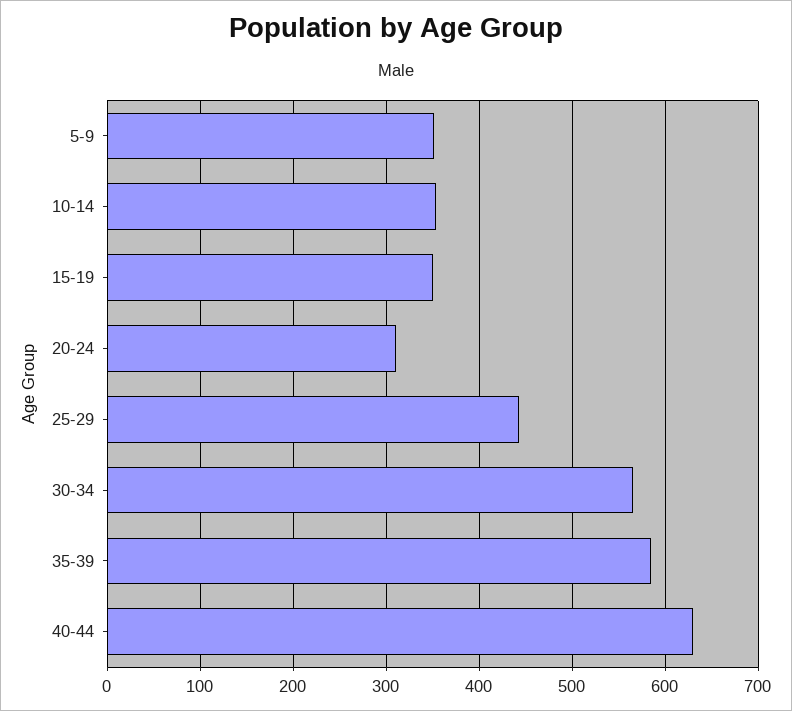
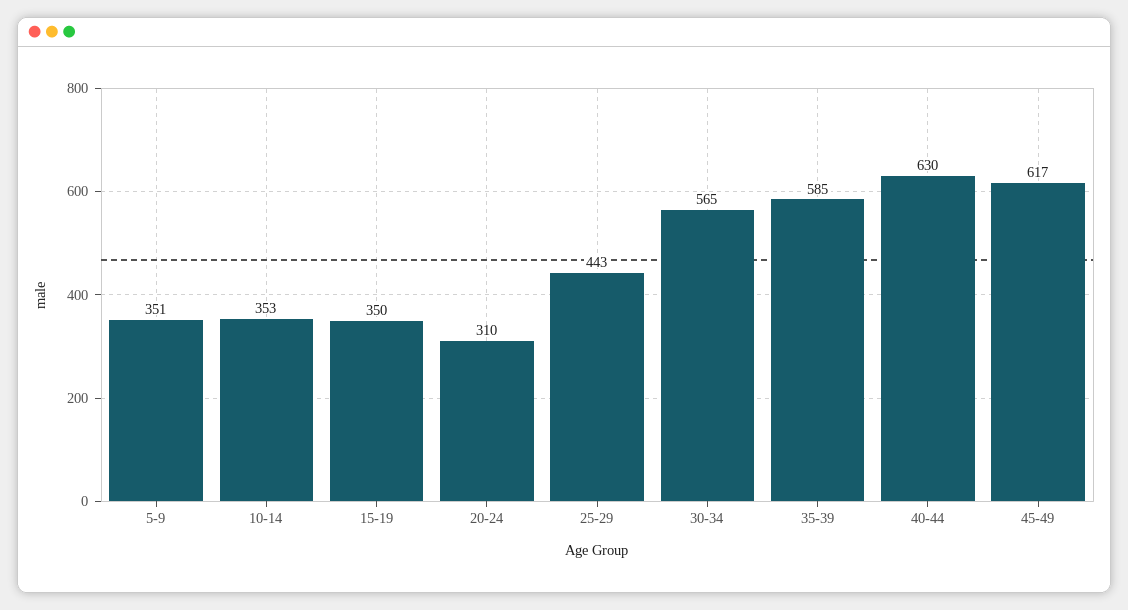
45-49: none -> 617

